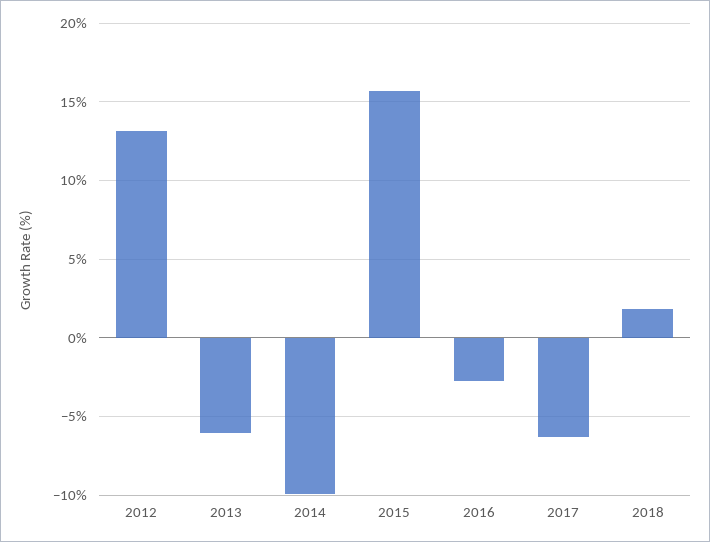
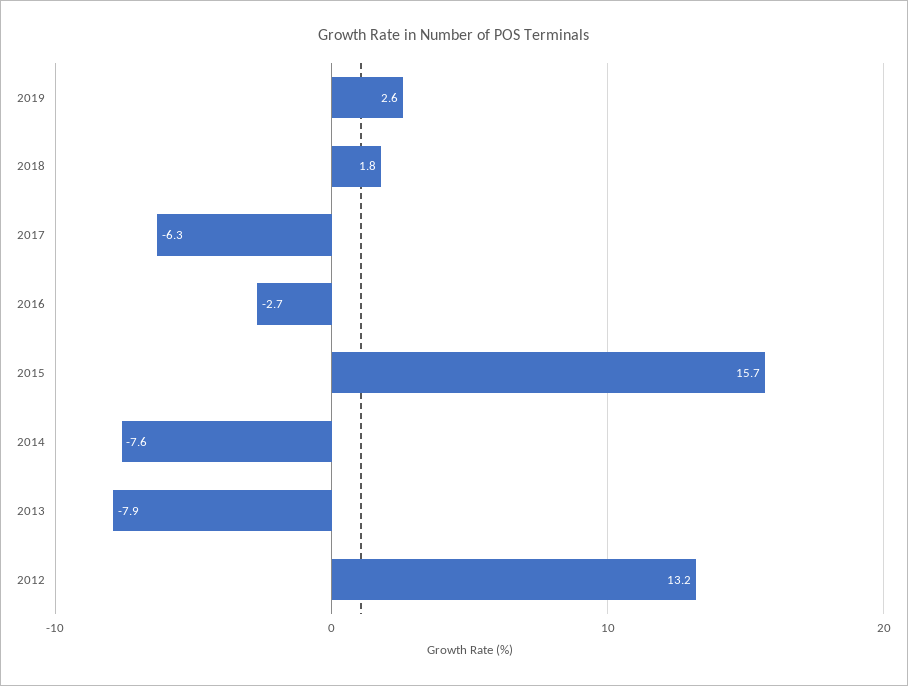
2013: -6 -> -7.9
2014: -10 -> -7.6
2019: none -> 2.6

